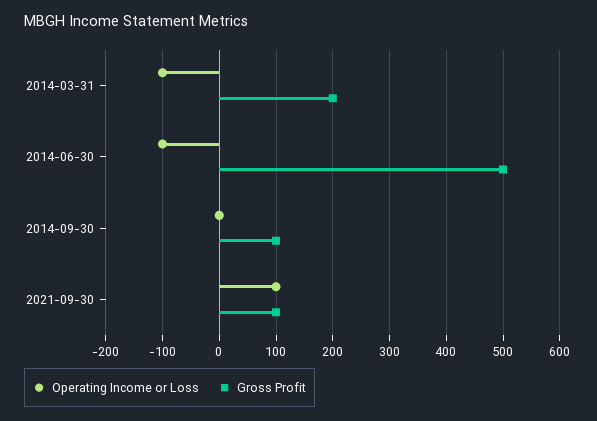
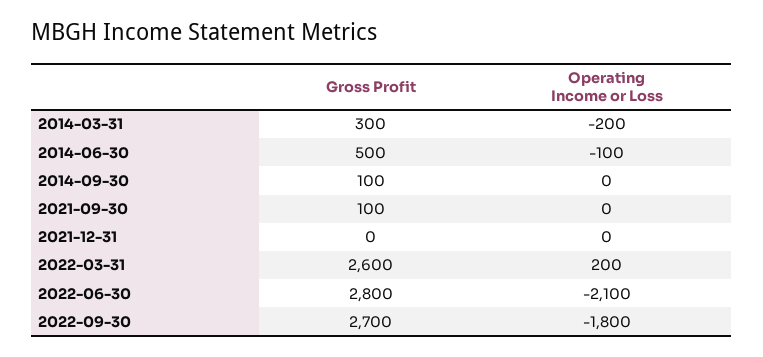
Operating Income or Loss, 2014-03-31: -100 -> -200
Gross Profit, 2014-03-31: 200 -> 300
Operating Income or Loss, 2021-09-30: 100 -> 0
Gross Profit, 2021-12-31: none -> 0
Operating Income or Loss, 2021-12-31: none -> 0
Gross Profit, 2022-03-31: none -> 2600
Operating Income or Loss, 2022-03-31: none -> 200
Gross Profit, 2022-06-30: none -> 2800
Operating Income or Loss, 2022-06-30: none -> -2100
Gross Profit, 2022-09-30: none -> 2700
Operating Income or Loss, 2022-09-30: none -> -1800

